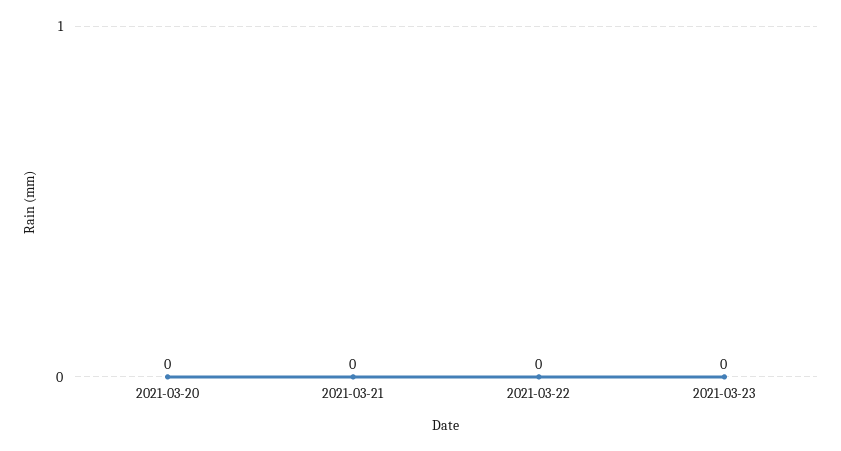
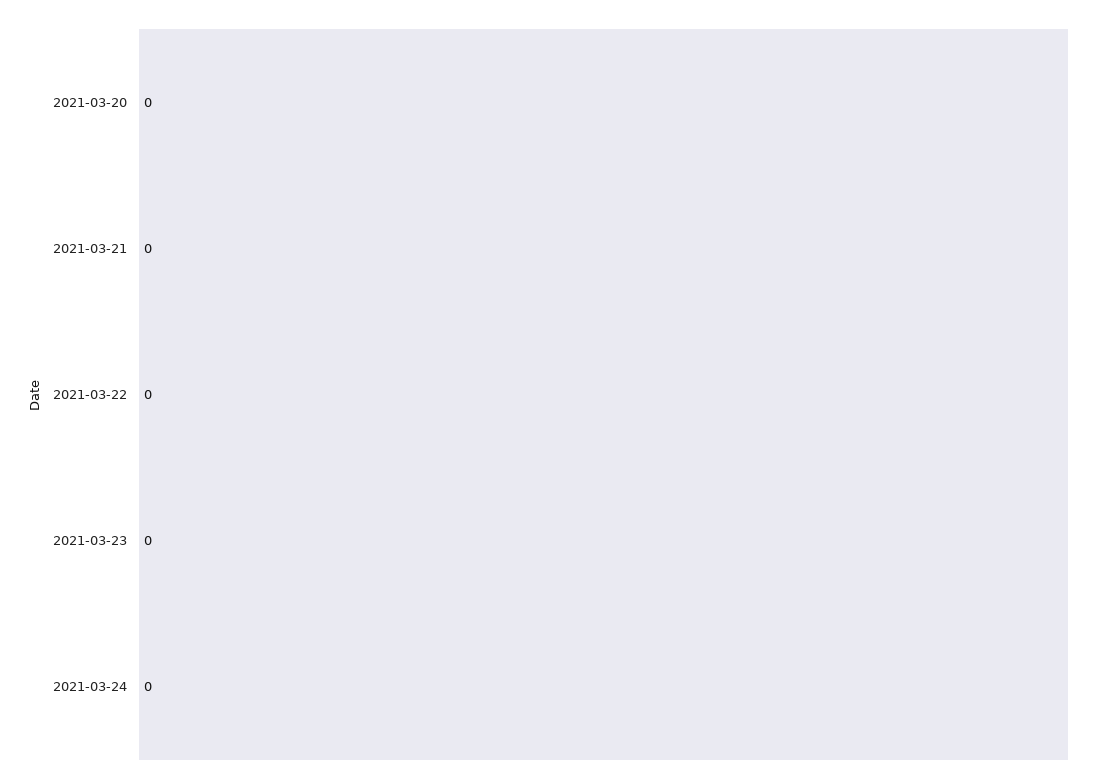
2021-03-24: none -> 0

